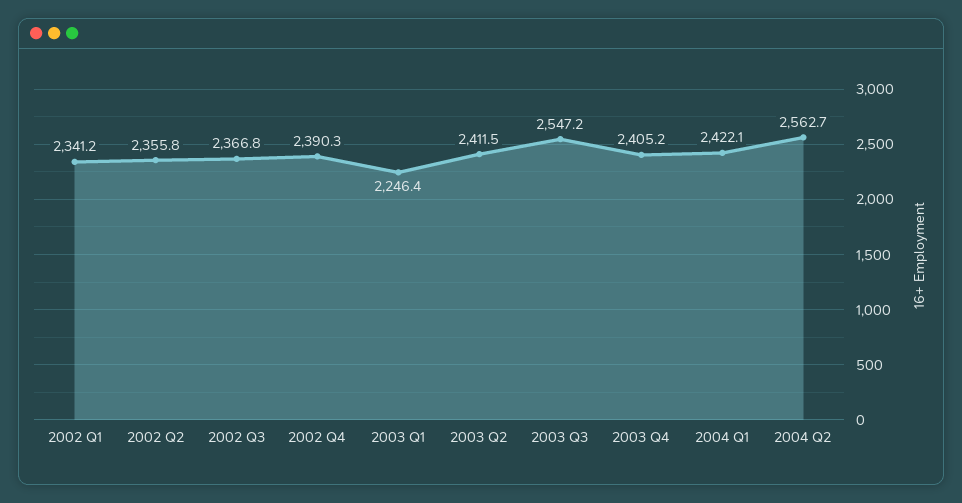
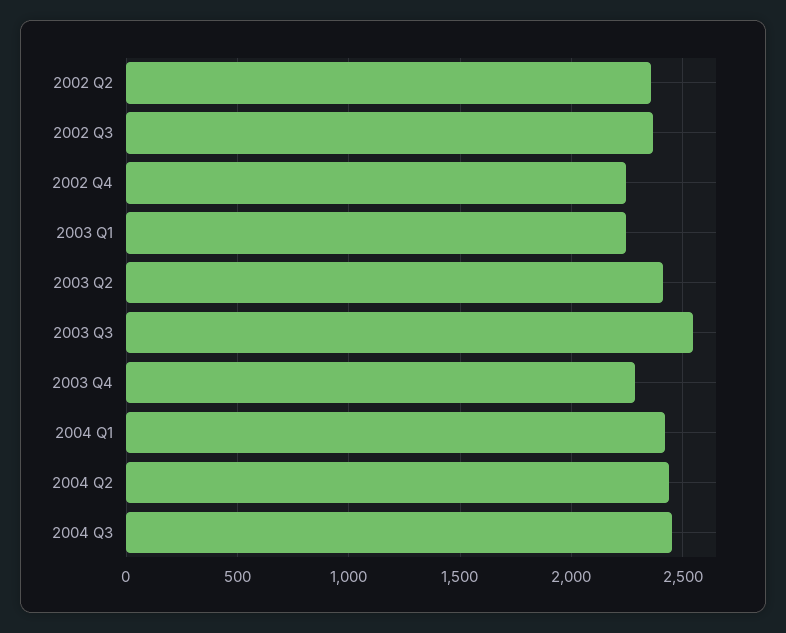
2002 Q1: 2341.2 -> none
2002 Q4: 2390.3 -> 2250
2003 Q4: 2405.2 -> 2300
2004 Q2: 2562.7 -> 2450
2004 Q3: none -> 2450

